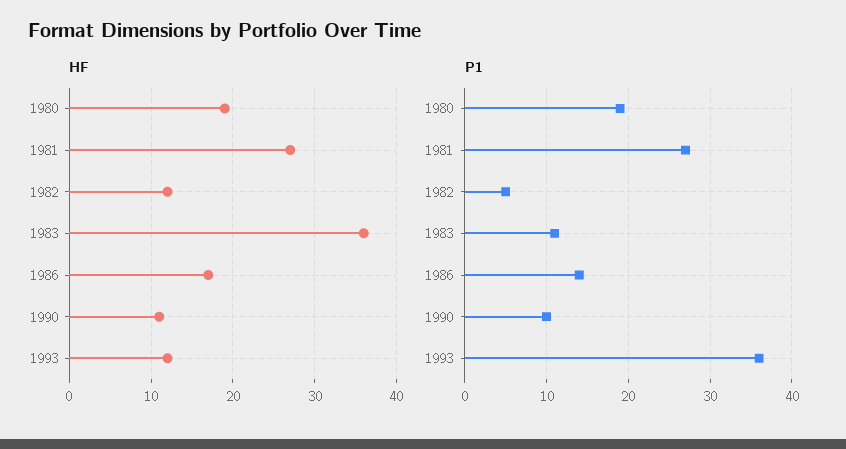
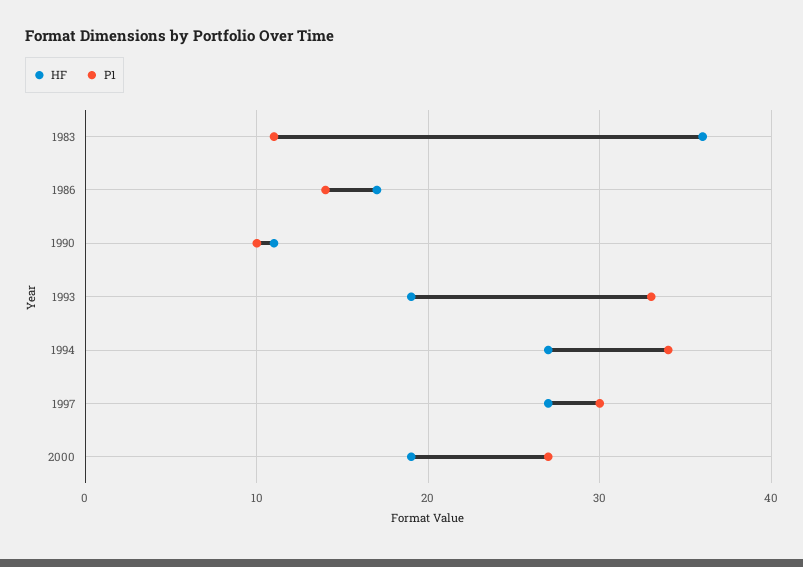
HF, 1980: 19 -> none
HF, 1981: 27 -> none
HF, 1982: 12 -> none
HF, 1993: 12 -> 19
P1, 1980: 19 -> none
P1, 1981: 27 -> none
P1, 1982: 5 -> none
P1, 1993: 36 -> 33
HF, 1994: none -> 27
P1, 1994: none -> 34
HF, 1997: none -> 27
P1, 1997: none -> 30
HF, 2000: none -> 19
P1, 2000: none -> 27

